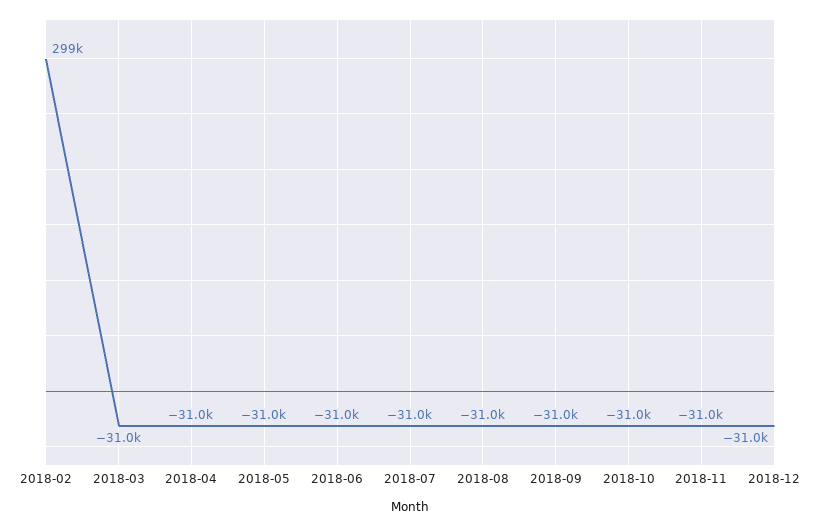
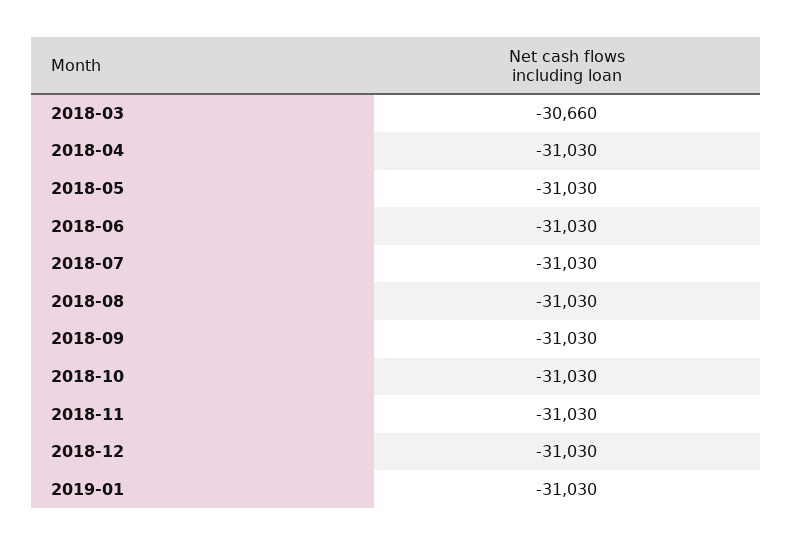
2018-02: 299000 -> none
2018-03: -31000 -> -30660
2019-01: none -> -31030

